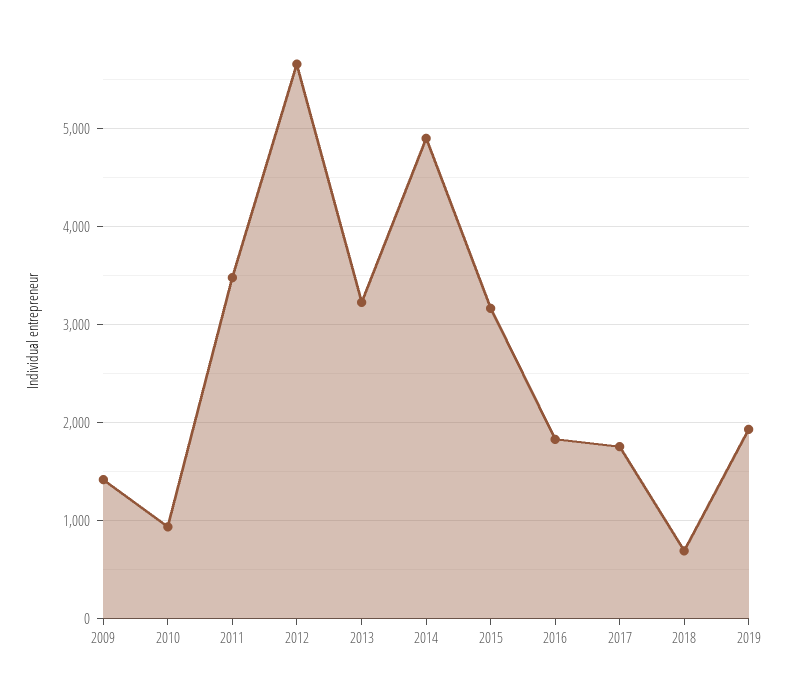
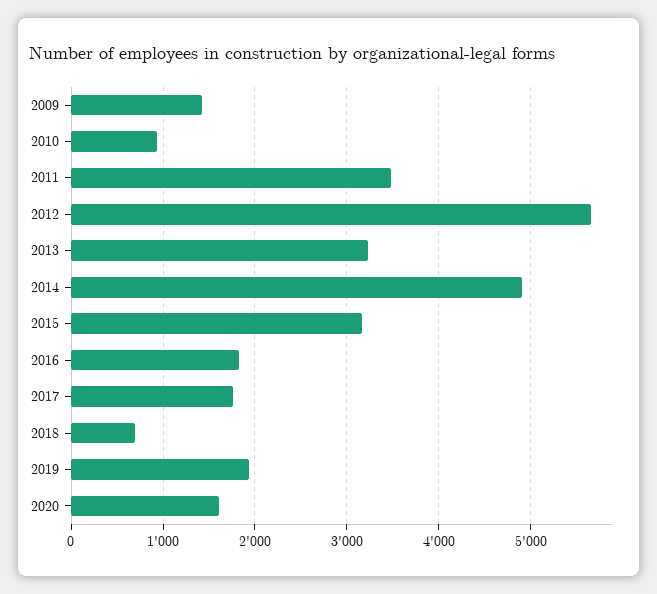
2020: none -> 1600

